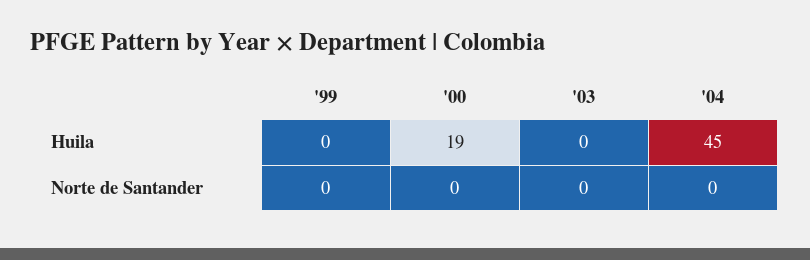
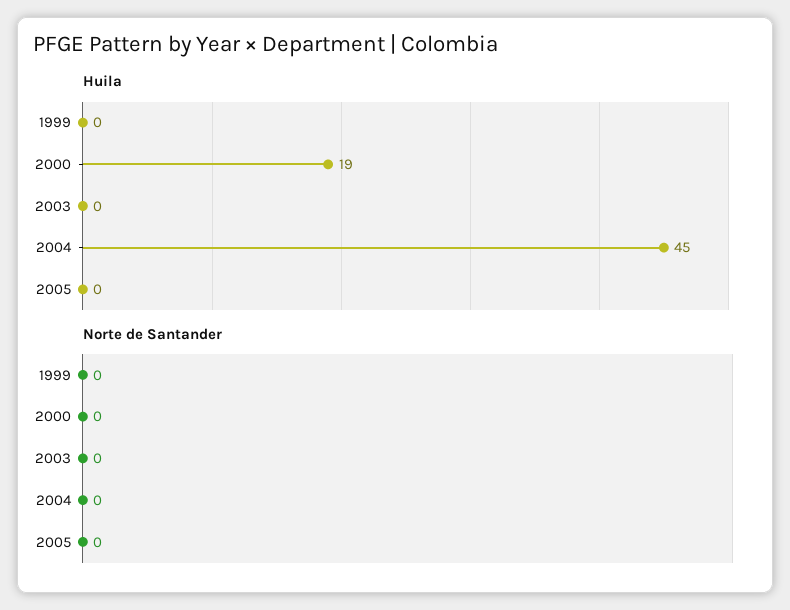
Huila, 2005: none -> 0
Norte de Santander, 2005: none -> 0

